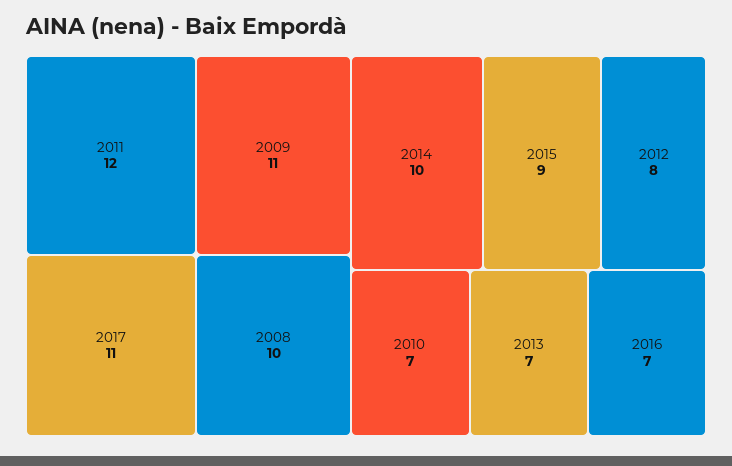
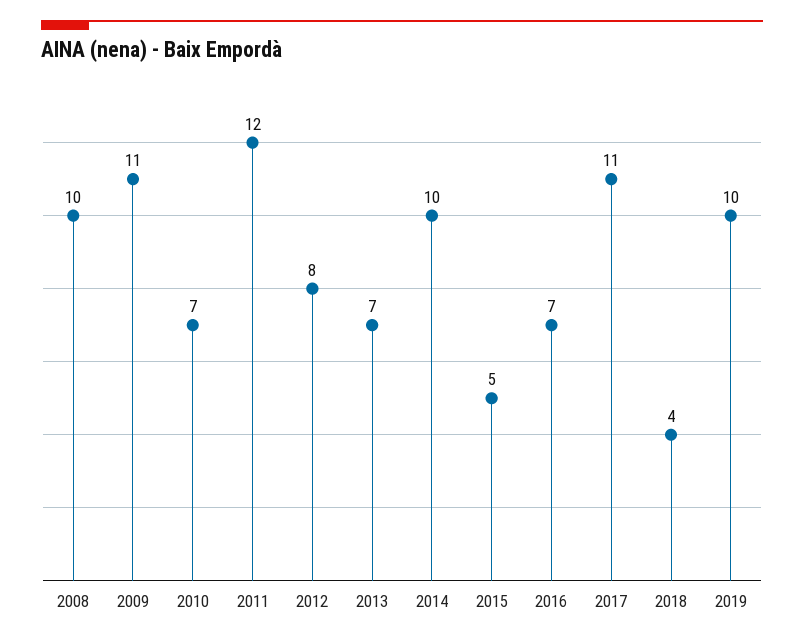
2015: 9 -> 5
2018: none -> 4
2019: none -> 10

